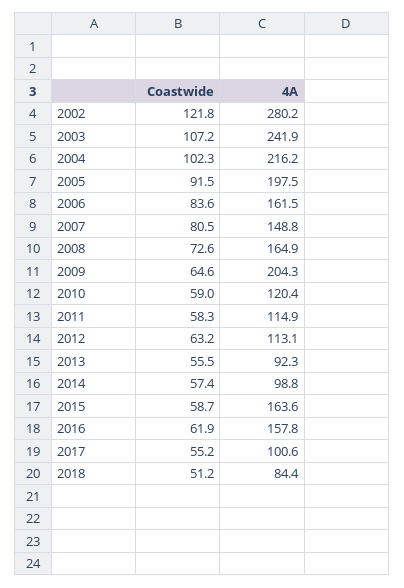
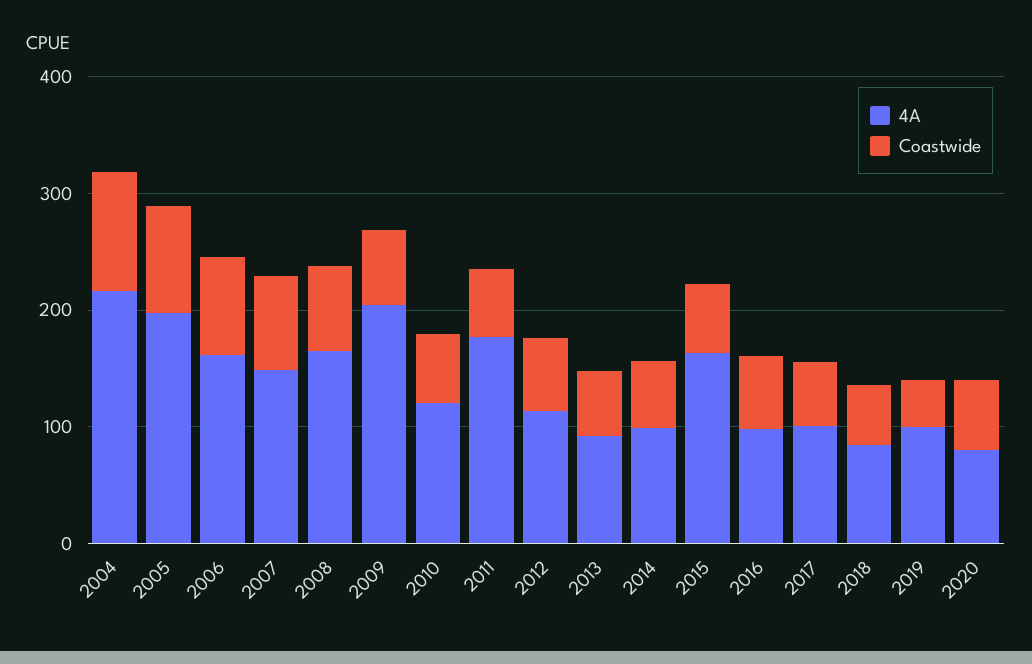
Coastwide, 2002: 121.8 -> none
4A, 2002: 280.2 -> none
Coastwide, 2003: 107.2 -> none
4A, 2003: 241.9 -> none
4A, 2011: 114.9 -> 180
4A, 2016: 157.8 -> 100
4A, 2019: none -> 100
Coastwide, 2019: none -> 40
4A, 2020: none -> 80
Coastwide, 2020: none -> 60

